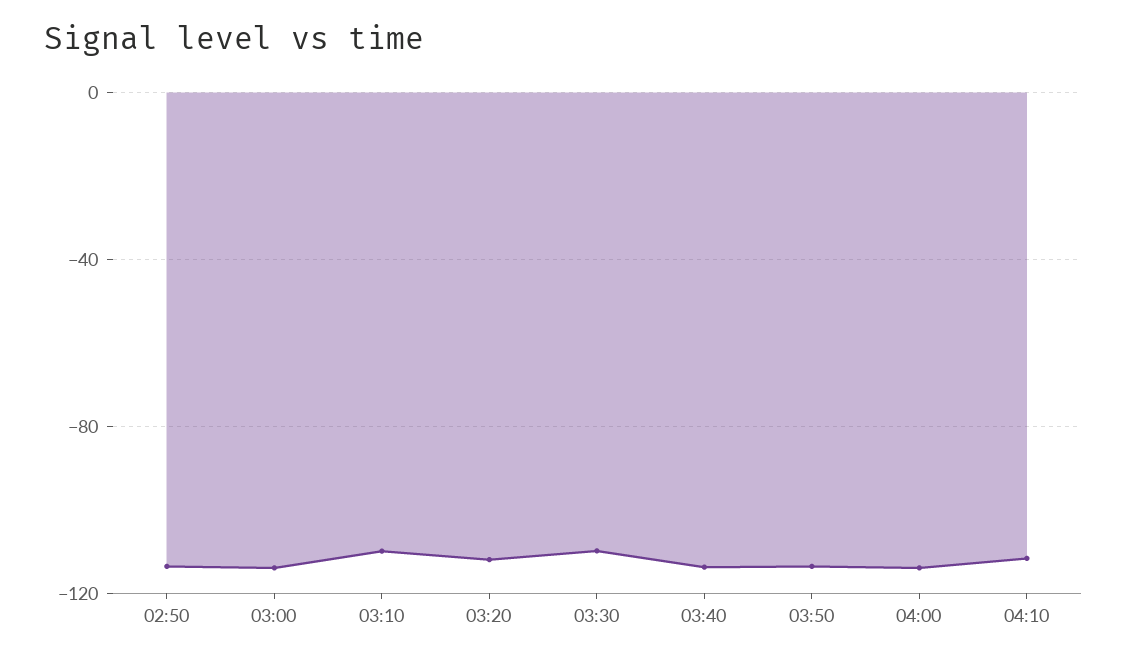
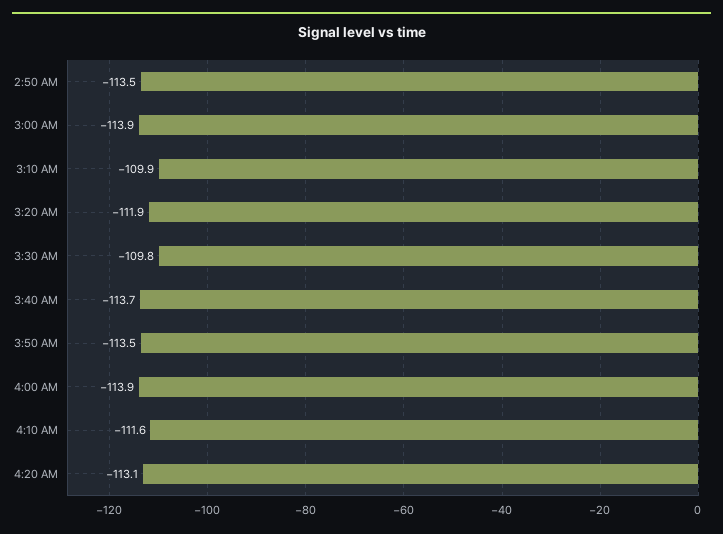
4:20 AM: none -> -113.1

